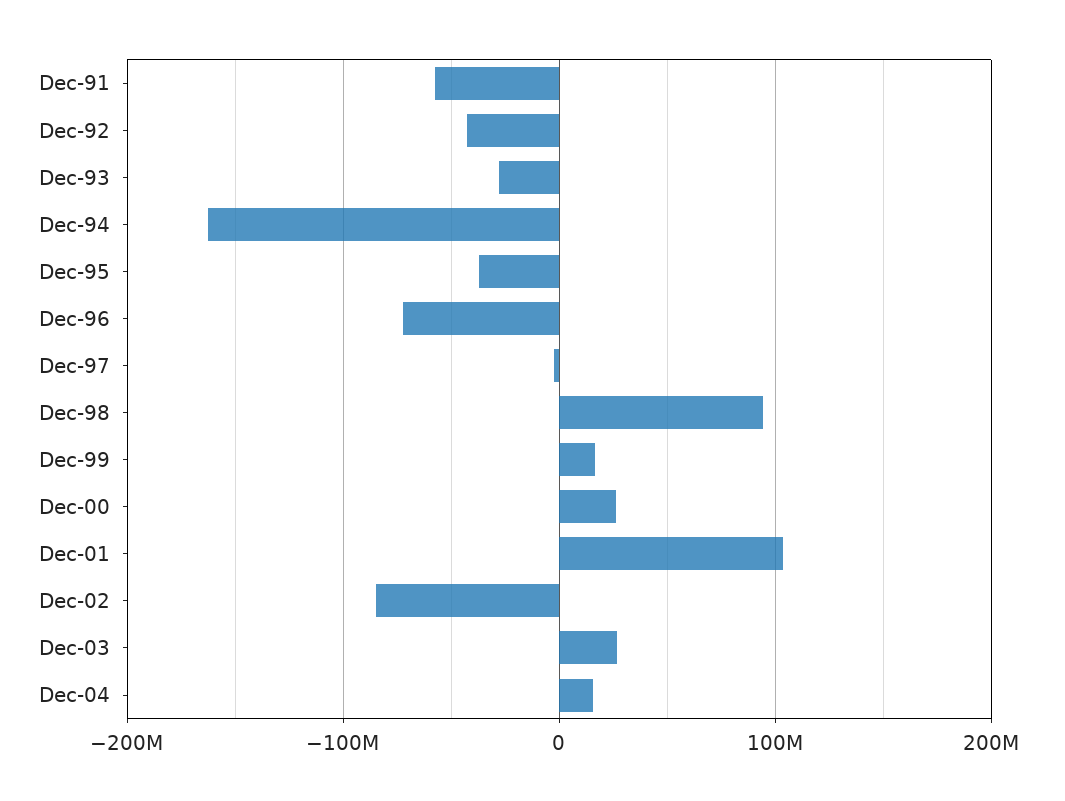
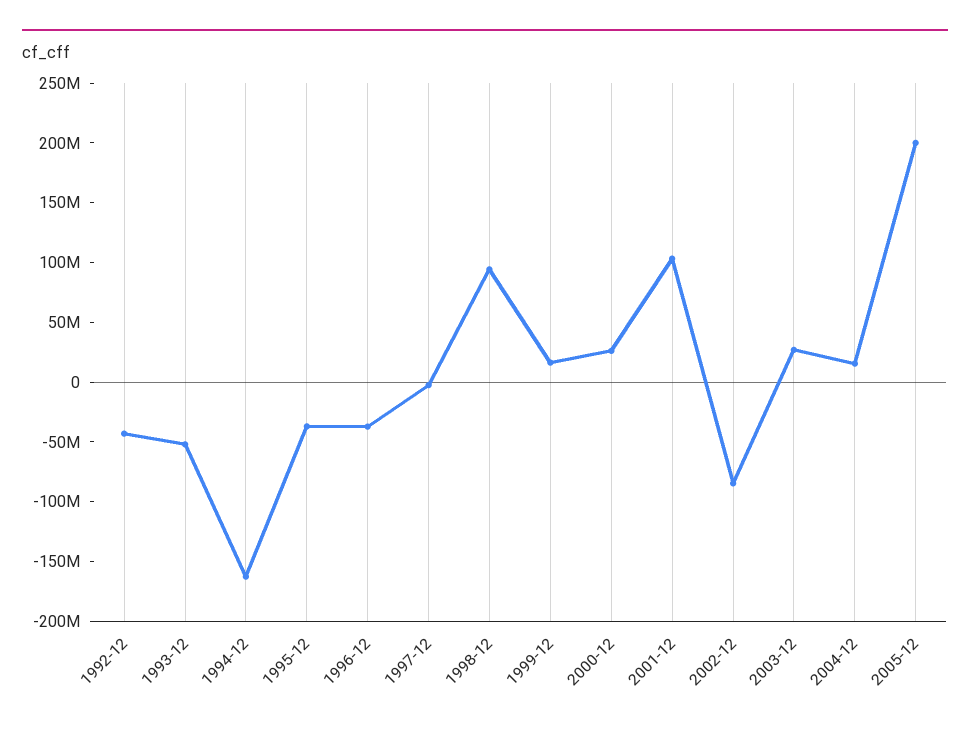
Dec-91: -60000000 -> none
Dec-93: -30000000 -> -50000000
Dec-96: -70000000 -> -40000000
2005-12: none -> 200000000

